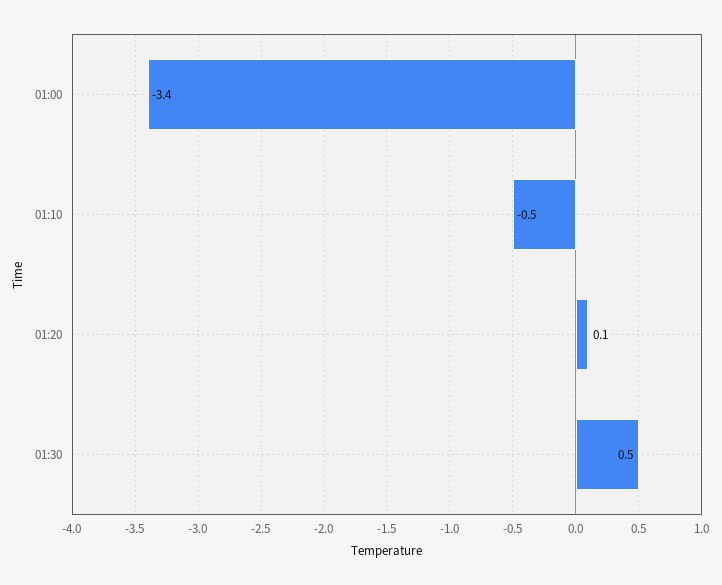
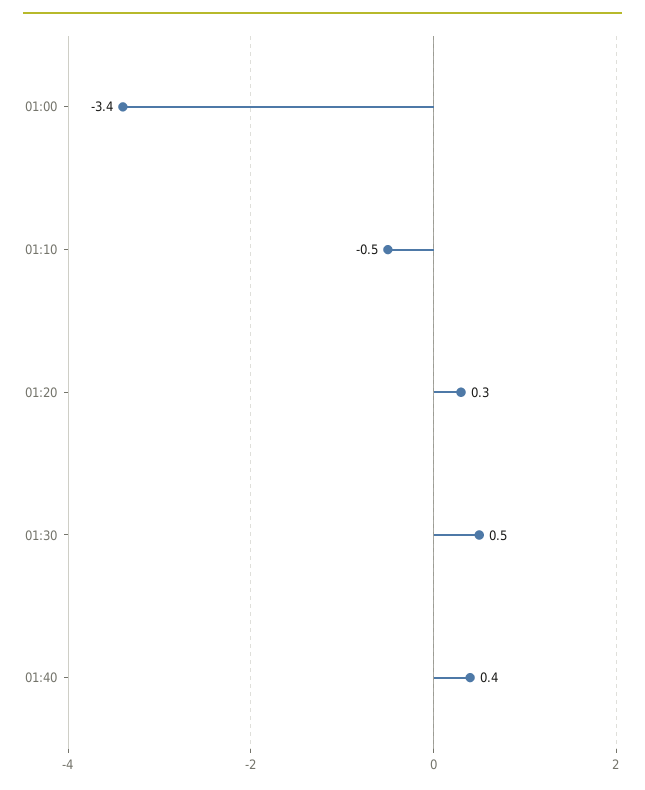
01:20: 0.1 -> 0.3
01:40: none -> 0.4

